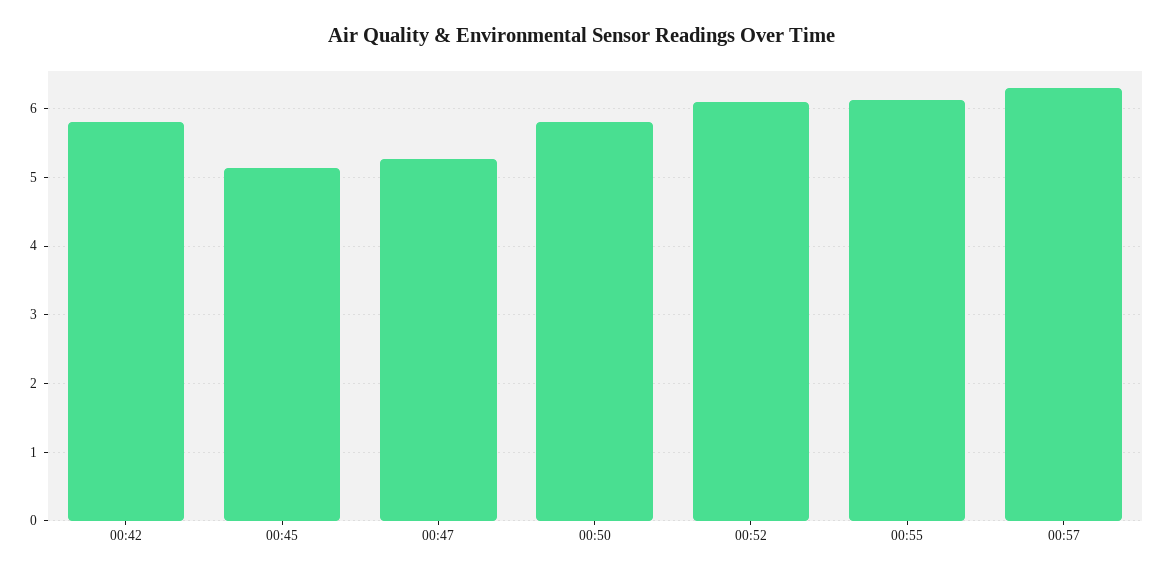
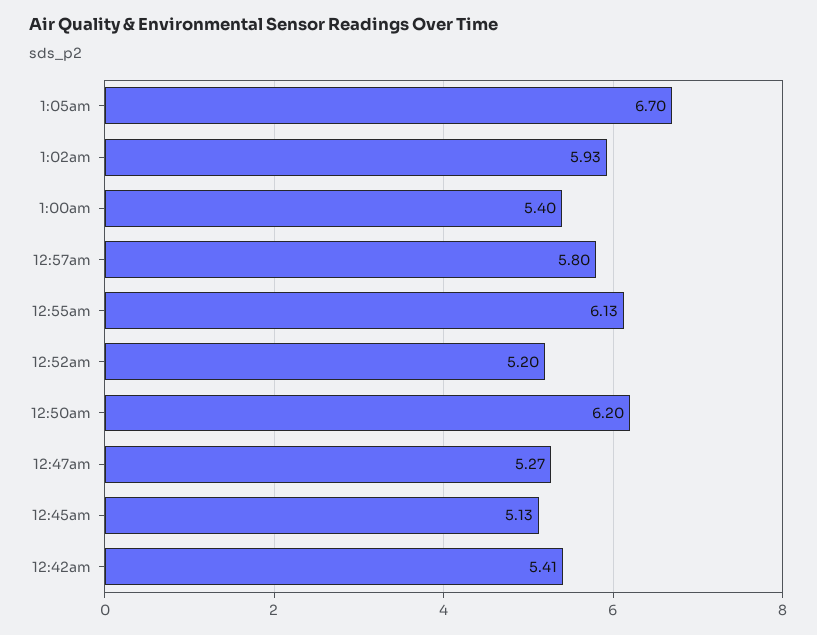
00:42: 5.8 -> 5.41
00:50: 5.8 -> 6.2
00:52: 6.1 -> 5.2
00:57: 6.3 -> 5.8
1:05am: none -> 6.7
1:02am: none -> 5.93
1:00am: none -> 5.4

